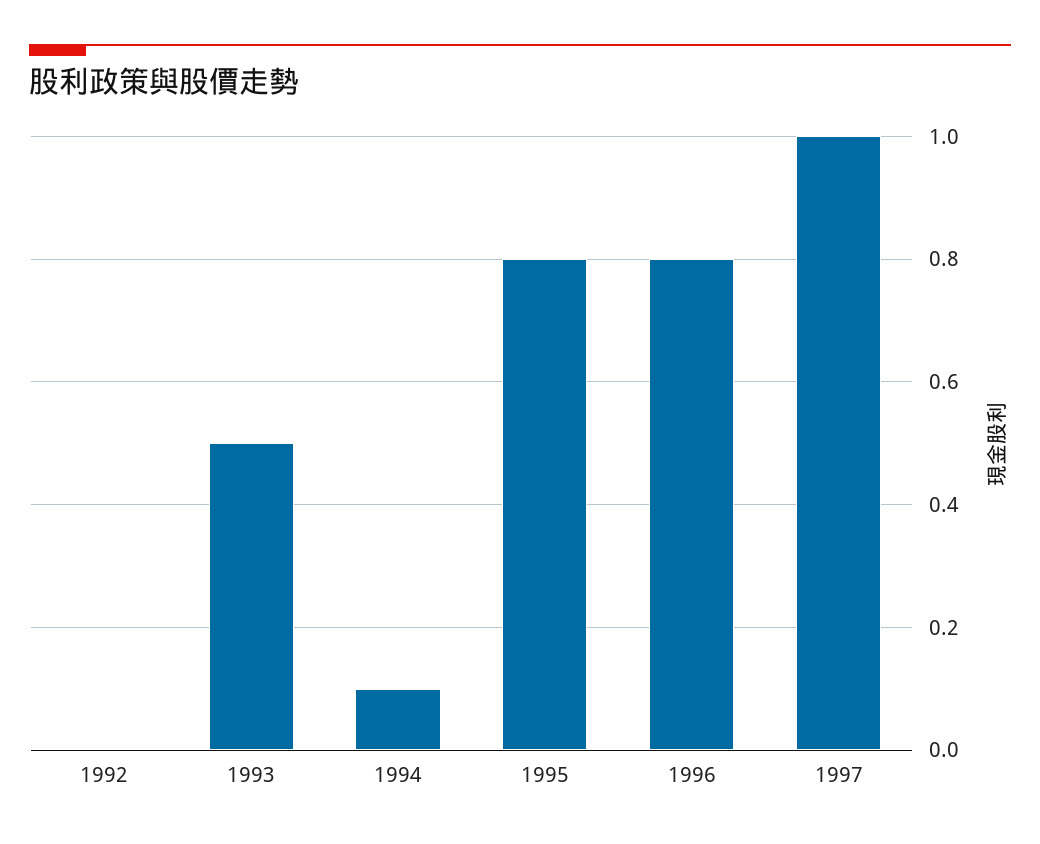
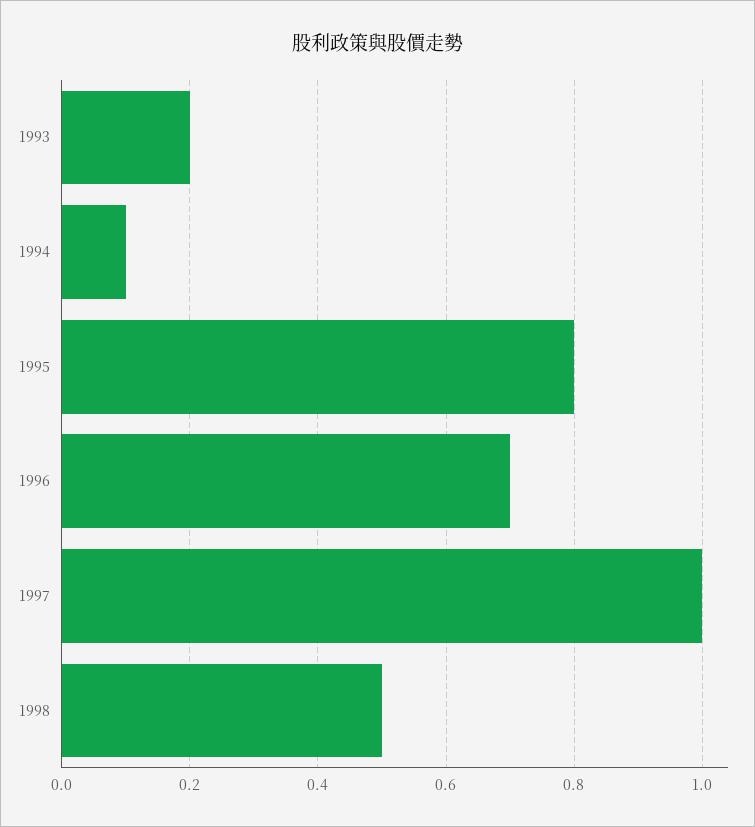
1992: 0 -> none
1993: 0.5 -> 0.2
1996: 0.8 -> 0.7
1998: none -> 0.5

